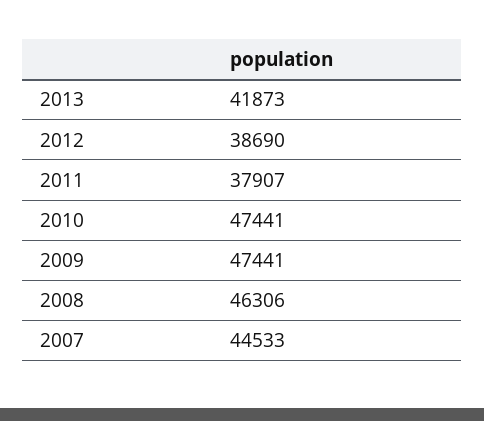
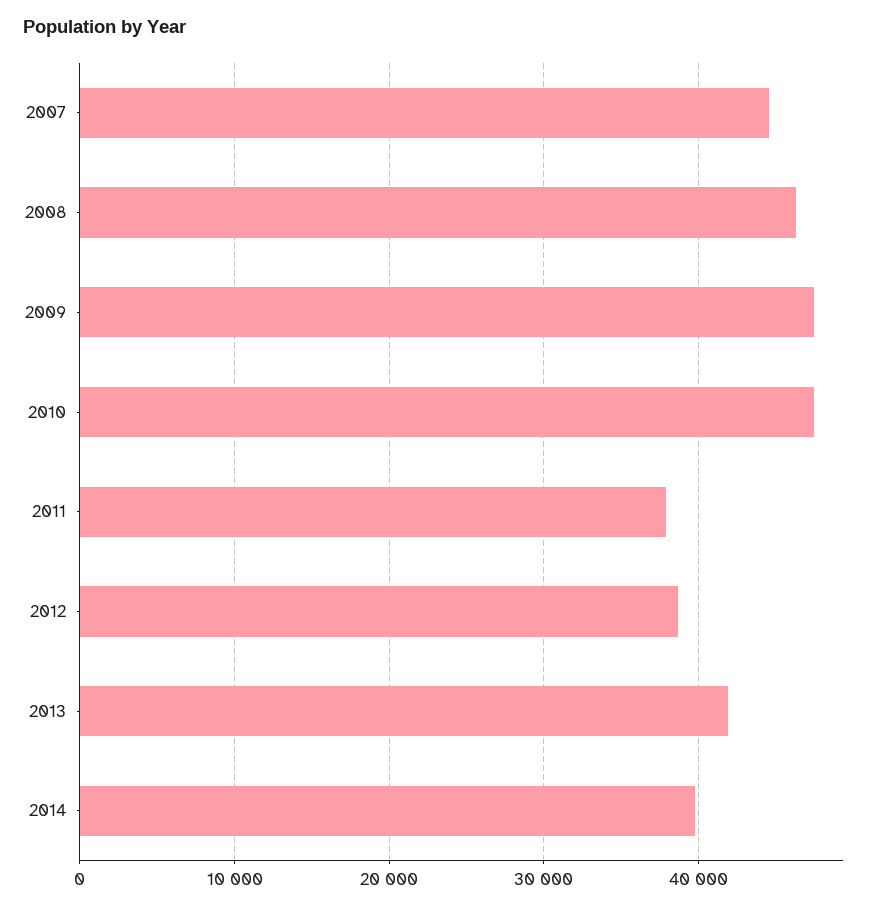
2014: none -> 40000

